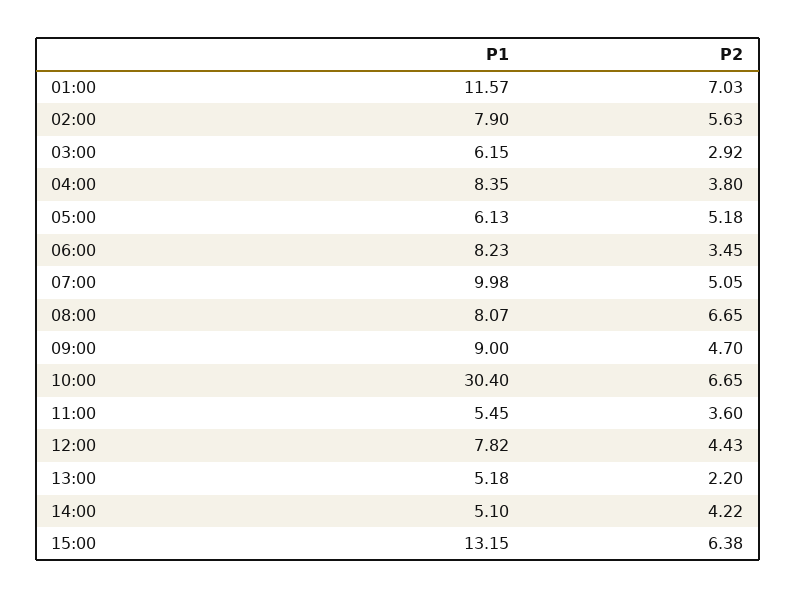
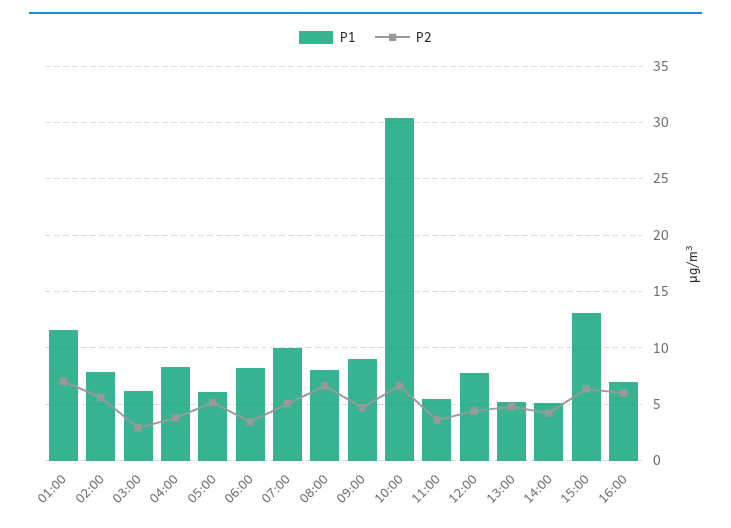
P2, 13:00: 2.2 -> 5
P1, 16:00: none -> 7
P2, 16:00: none -> 6

